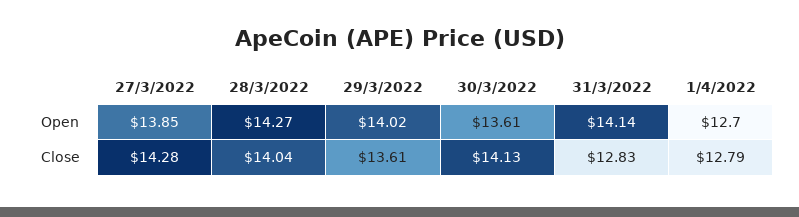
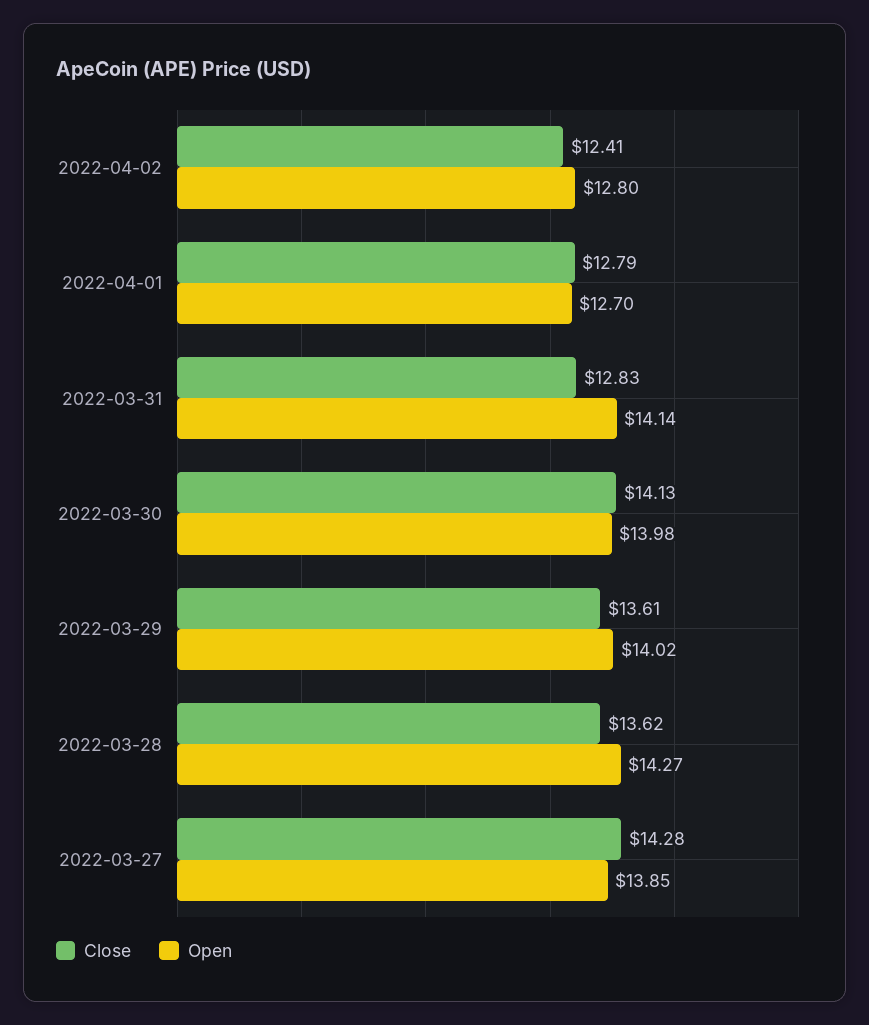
Open, 30/3/2022: 13.61 -> 13.98
Close, 28/3/2022: 14.04 -> 13.62
Close, 2022-04-02: none -> 12.41
Open, 2022-04-02: none -> 12.8

